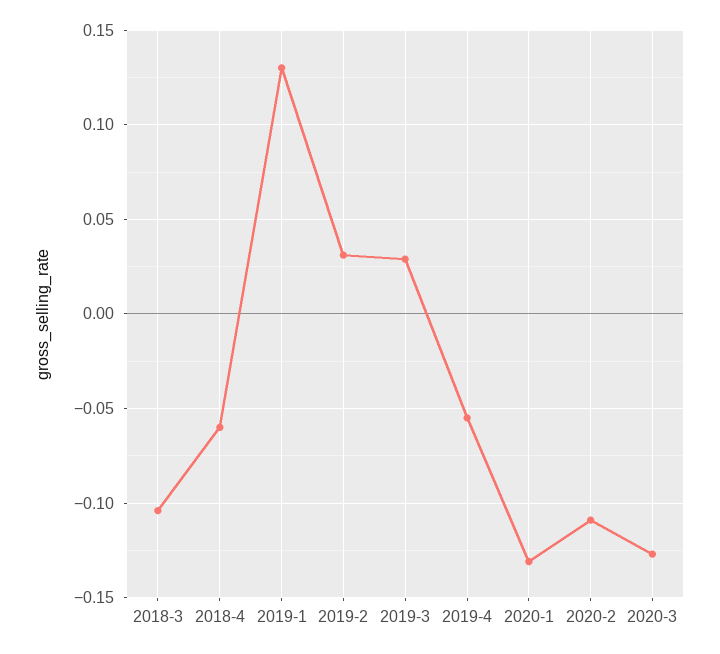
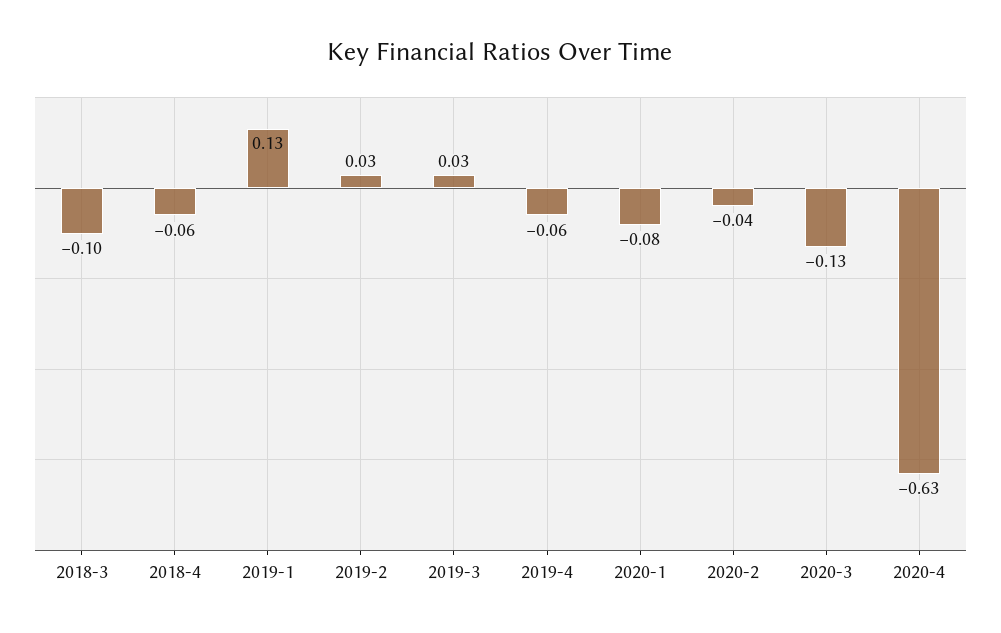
2020-1: -0.13 -> -0.08
2020-2: -0.11 -> -0.04
2020-4: none -> -0.63

